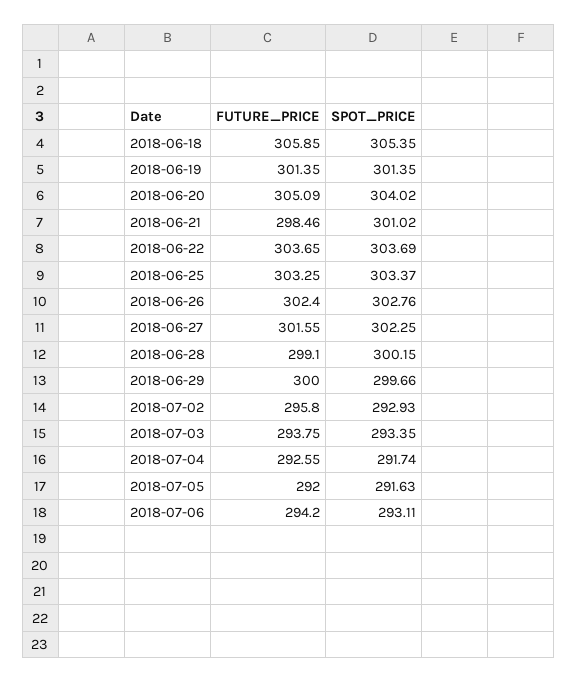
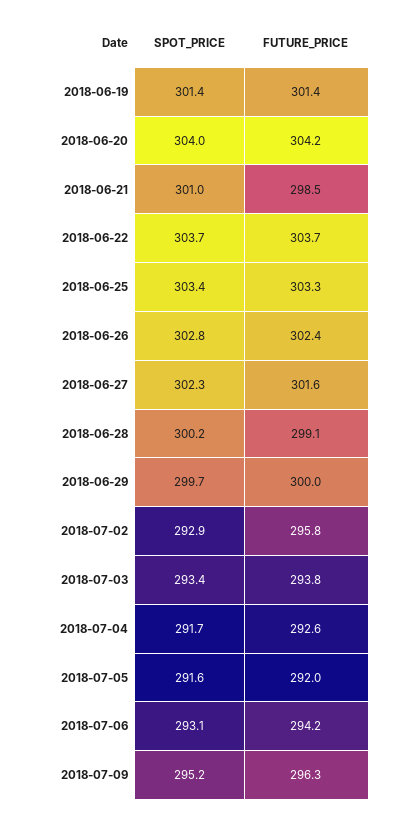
FUTURE_PRICE, 2018-06-18: 305.85 -> none
SPOT_PRICE, 2018-06-18: 305.35 -> none
FUTURE_PRICE, 2018-06-20: 305.09 -> 304.2
SPOT_PRICE, 2018-07-09: none -> 295.2
FUTURE_PRICE, 2018-07-09: none -> 296.3

